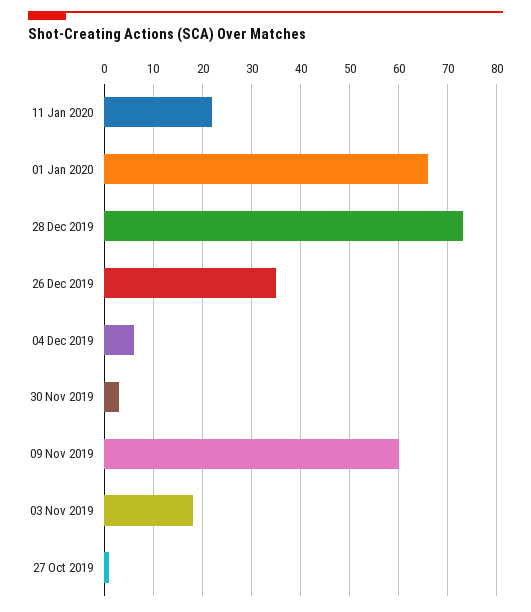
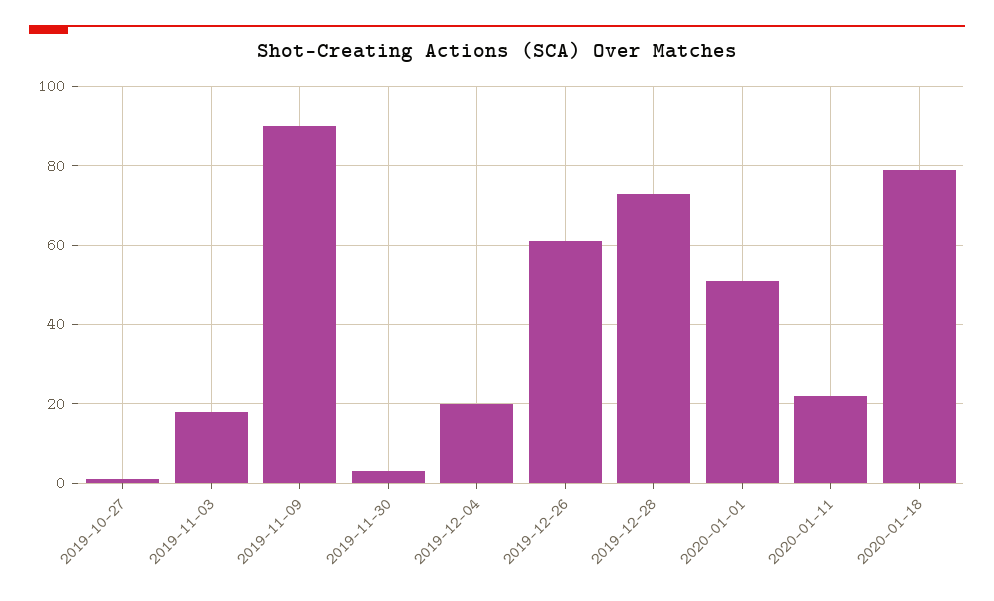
01 Jan 2020: 65 -> 50
26 Dec 2019: 35 -> 60
04 Dec 2019: 5 -> 20
09 Nov 2019: 60 -> 90
2020-01-18: none -> 80

